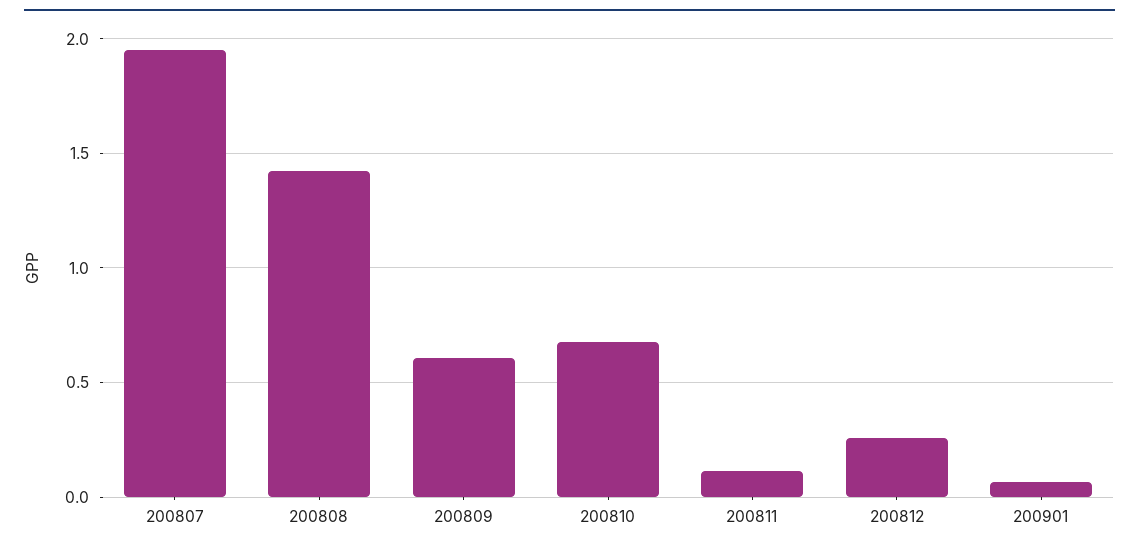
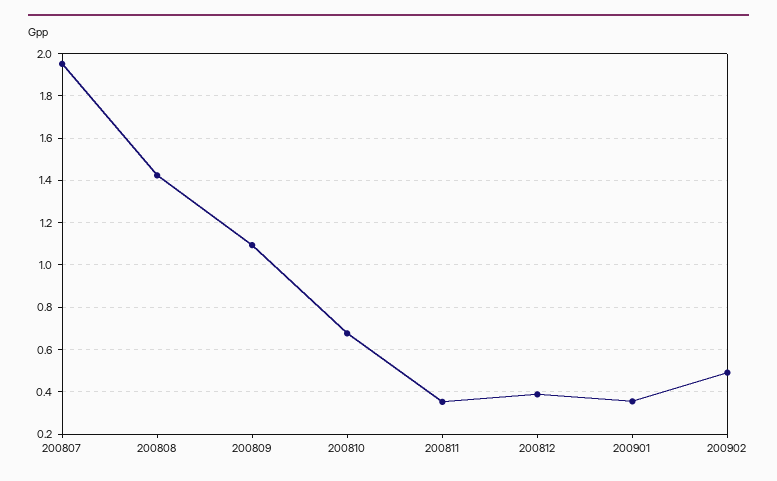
200809: 0.6 -> 1.1
200811: 0.1 -> 0.35
200812: 0.25 -> 0.4
200901: 0.05 -> 0.35
200902: none -> 0.5

